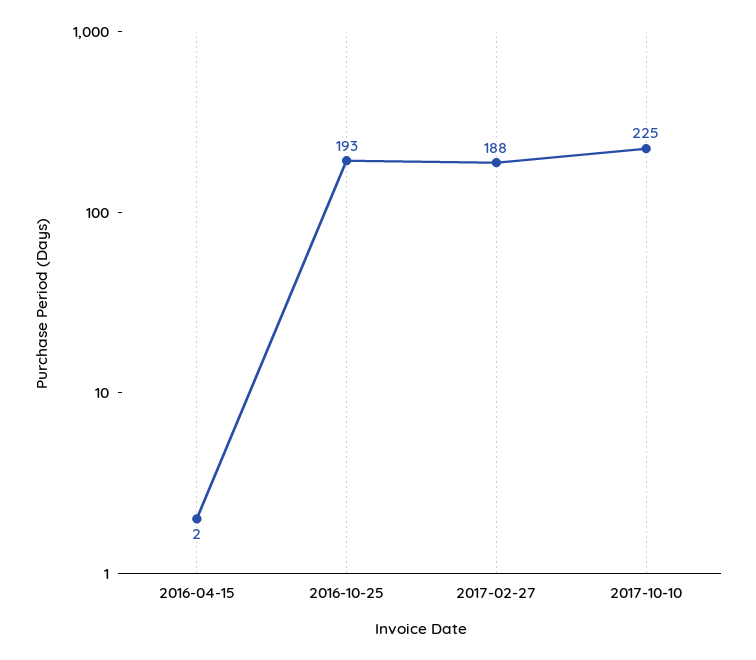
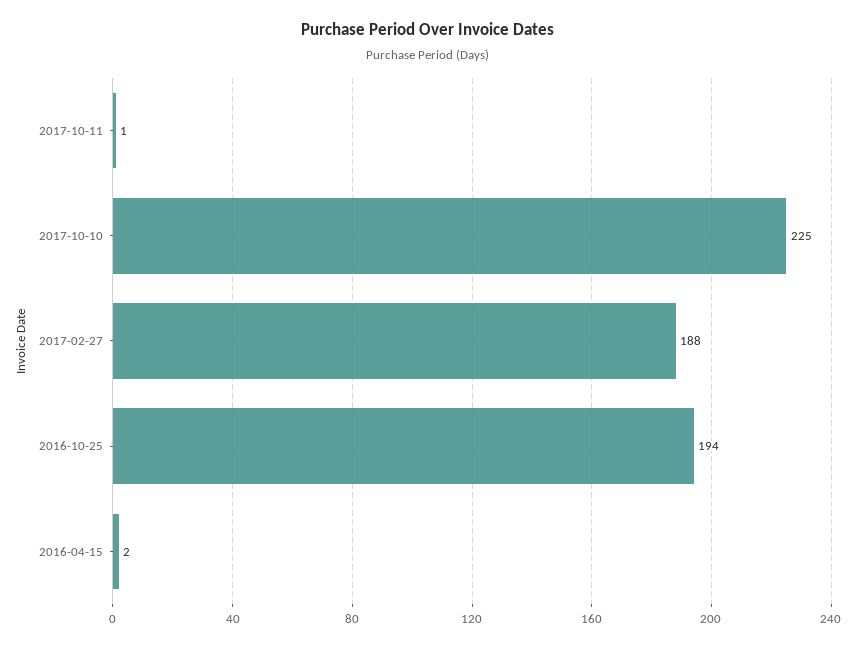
2016-10-25: 193 -> 194
2017-10-11: none -> 1

